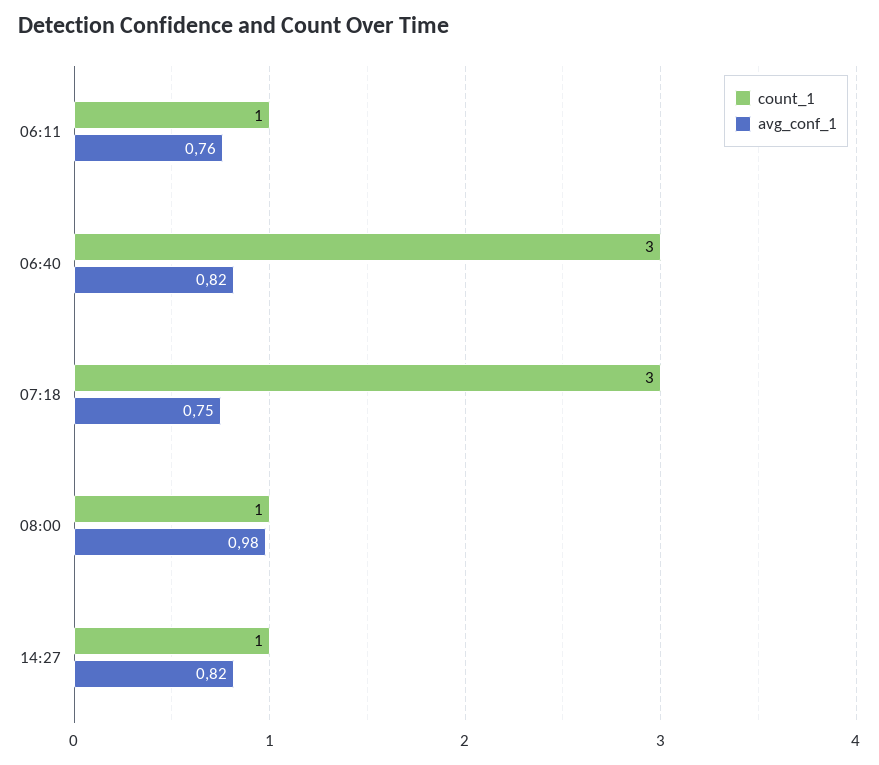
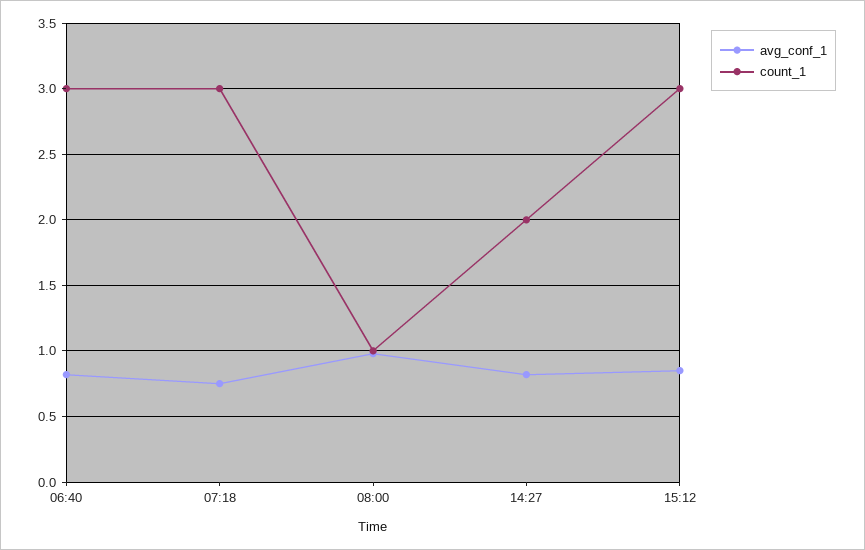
count_1, 06:11: 1 -> none
avg_conf_1, 06:11: 0.76 -> none
count_1, 14:27: 1 -> 2
avg_conf_1, 15:12: none -> 0.85
count_1, 15:12: none -> 3

